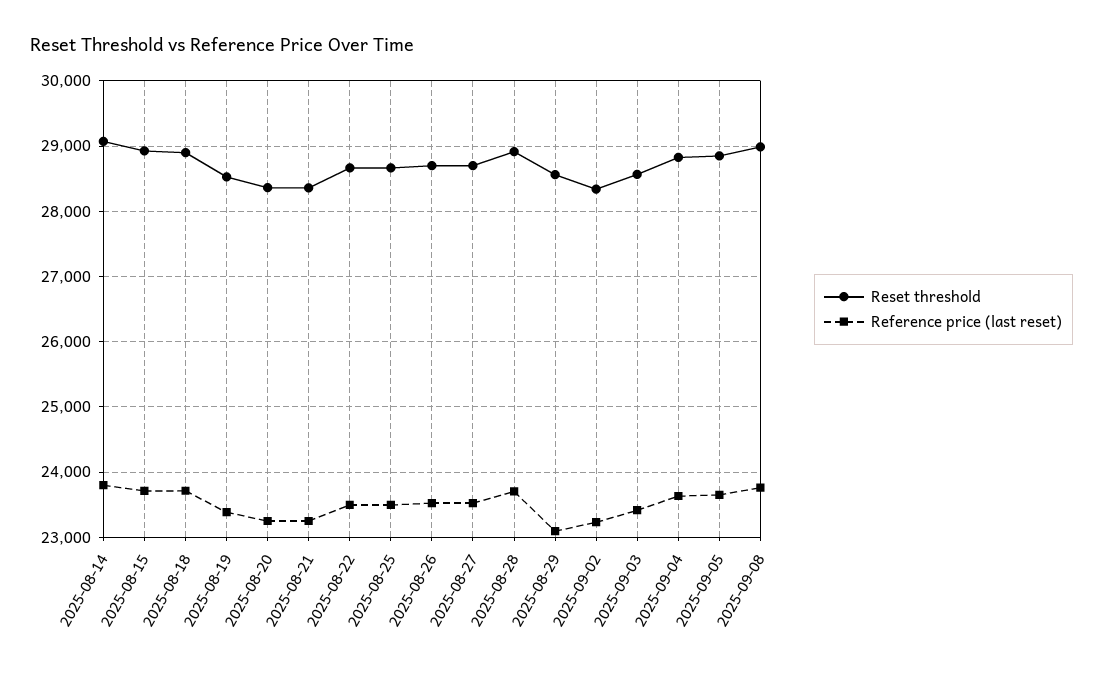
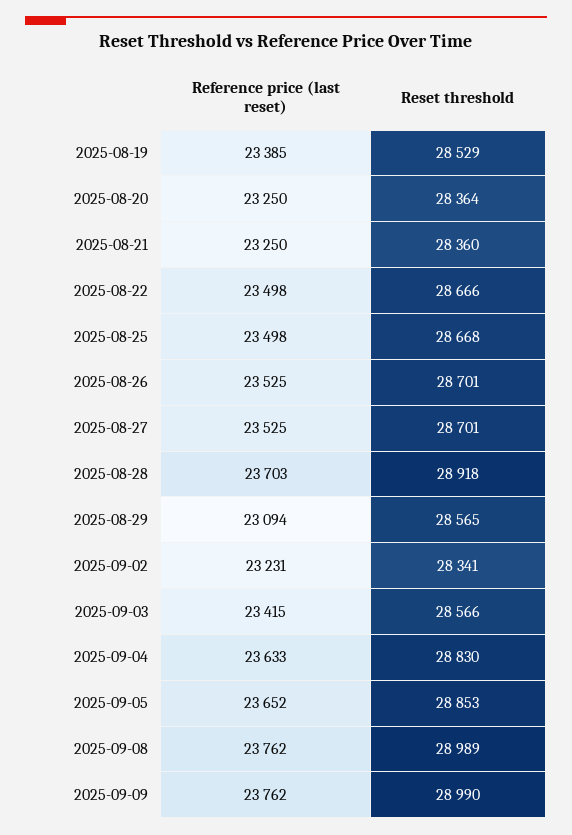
Reset threshold, 2025-08-14: 29100 -> none
Reference price (last reset), 2025-08-14: 23800 -> none
Reset threshold, 2025-08-15: 28900 -> none
Reference price (last reset), 2025-08-15: 23700 -> none
Reset threshold, 2025-08-18: 28900 -> none
Reference price (last reset), 2025-08-18: 23700 -> none
Reference price (last reset), 2025-09-09: none -> 23762
Reset threshold, 2025-09-09: none -> 28990

